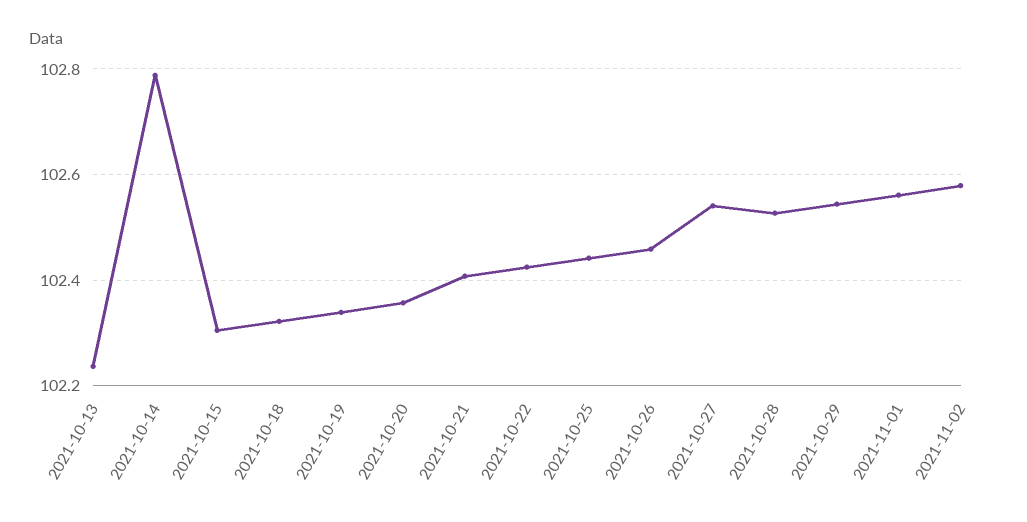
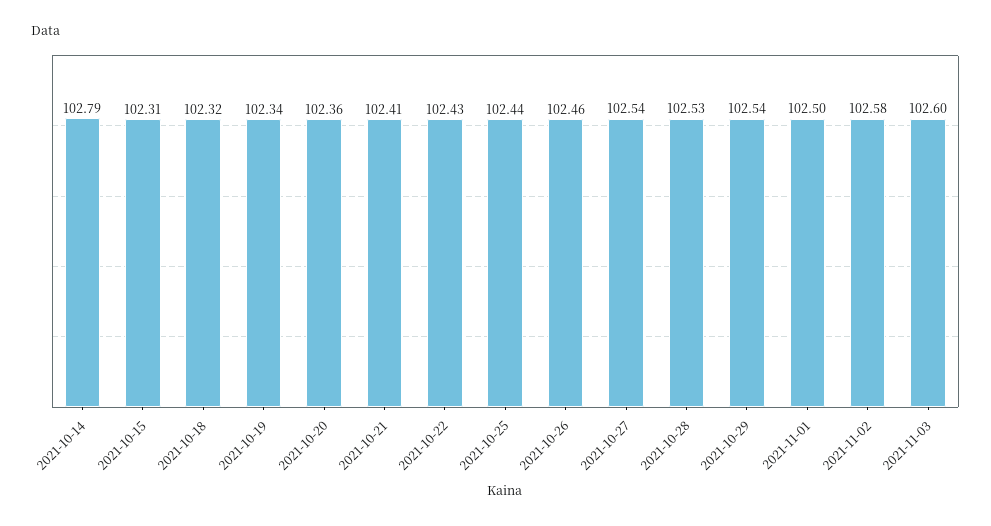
2021-10-13: 102.24 -> none
2021-11-01: 102.56 -> 102.5
2021-11-03: none -> 102.6

